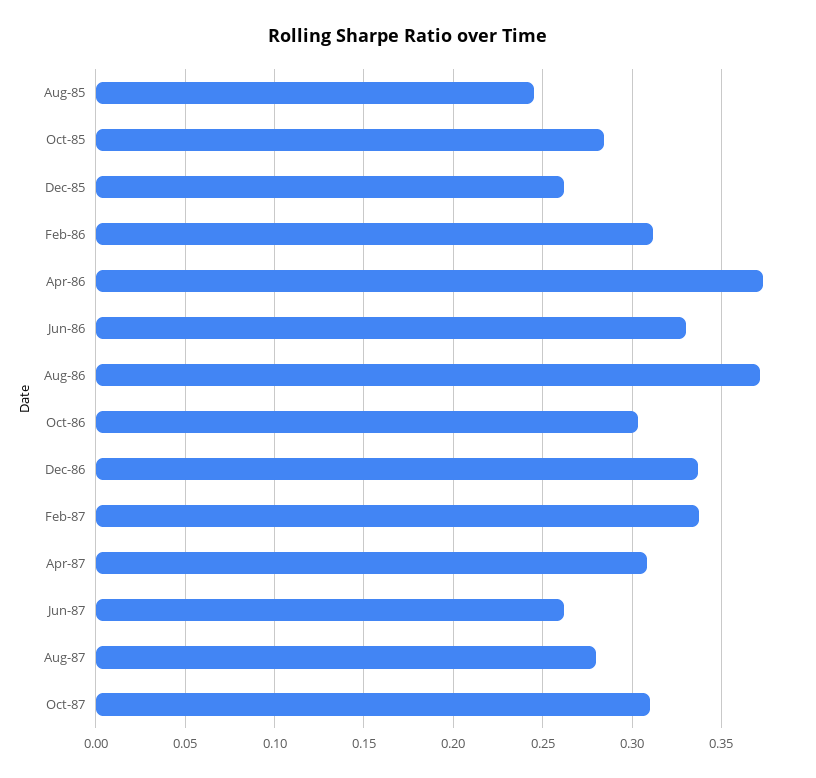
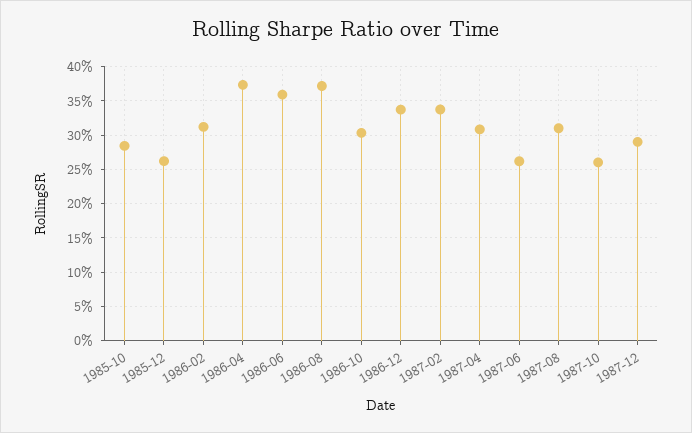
Aug-85: 0.245 -> none
Jun-86: 0.33 -> 0.36
Aug-87: 0.28 -> 0.31
Oct-87: 0.31 -> 0.26
1987-12: none -> 0.29

